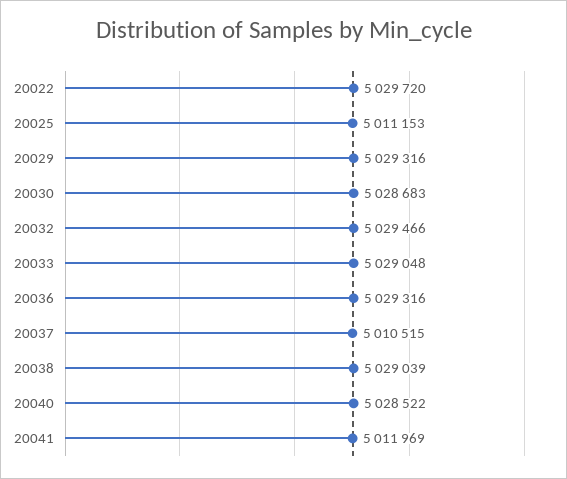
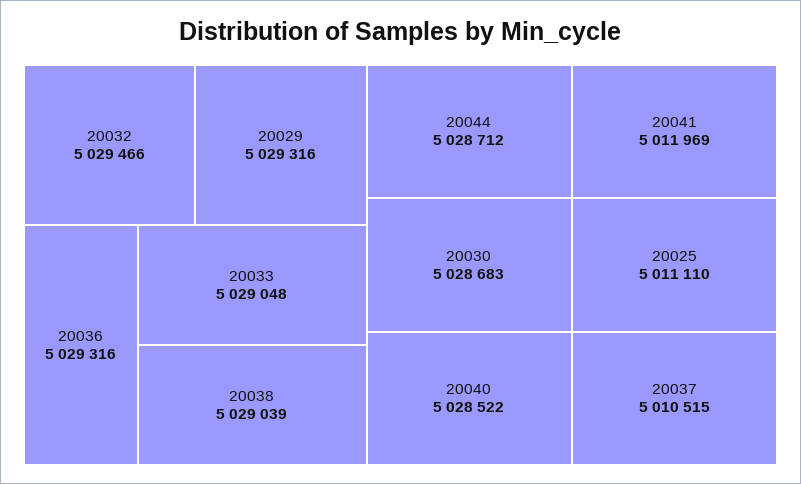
20022: 5029720 -> none
20025: 5011153 -> 5011110
20044: none -> 5028712

